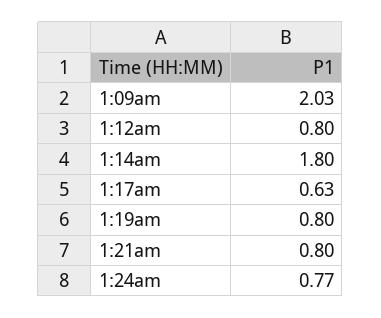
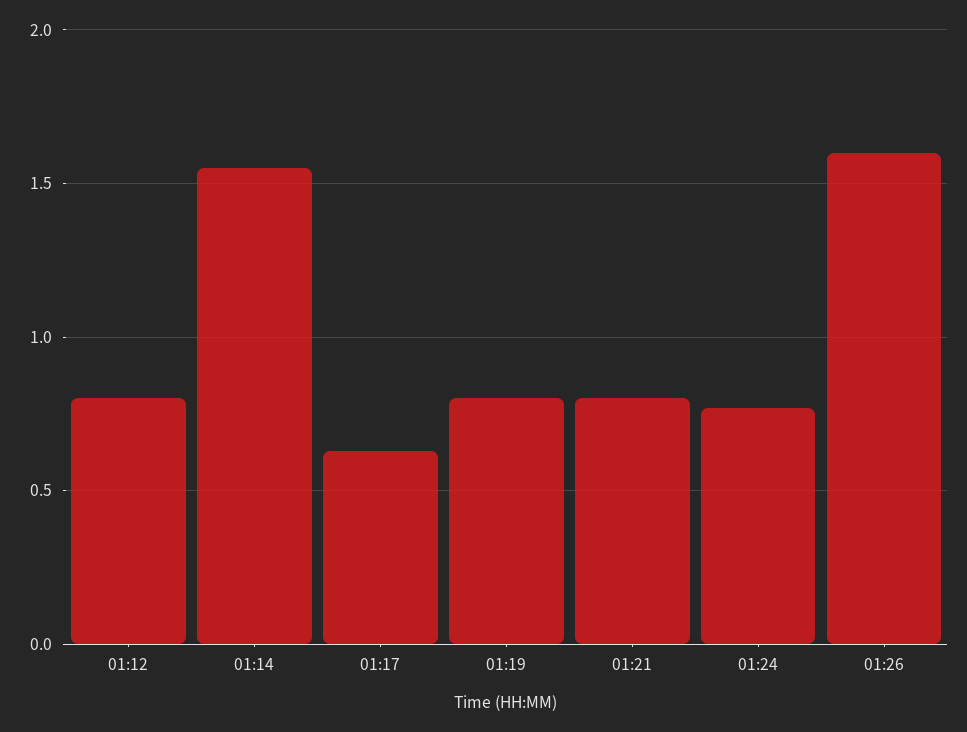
1:09am: 2.03 -> none
1:14am: 1.8 -> 1.55
01:26: none -> 1.6

